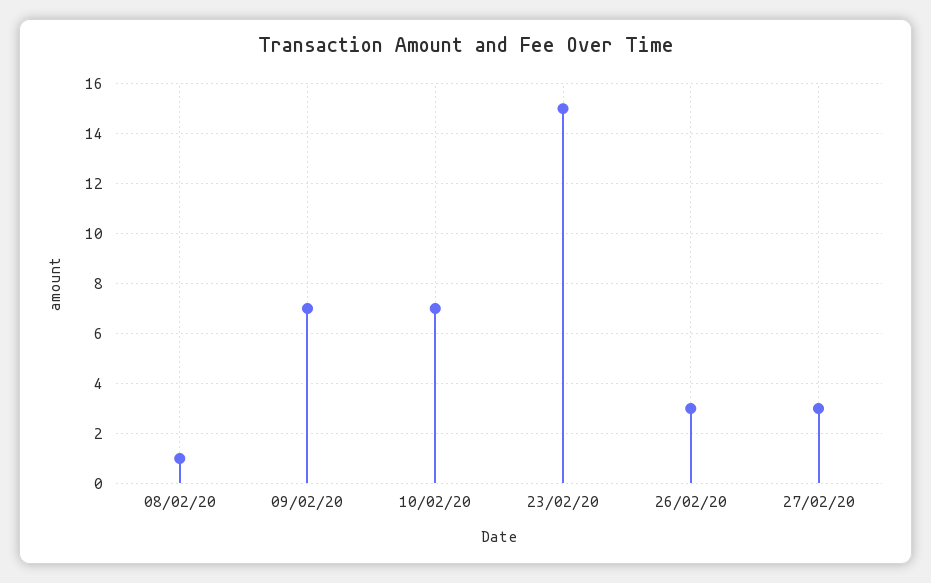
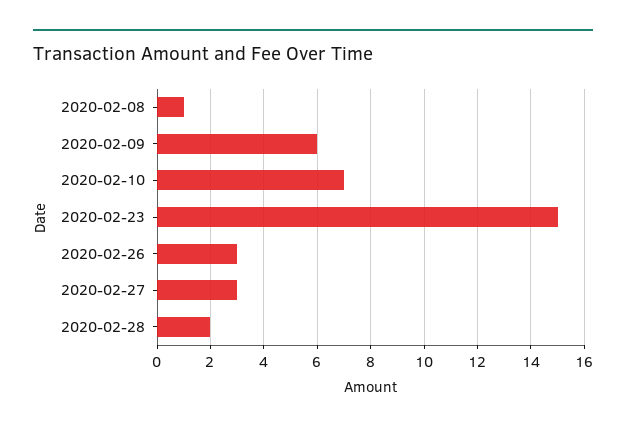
09/02/20: 7 -> 6
2020-02-28: none -> 2

